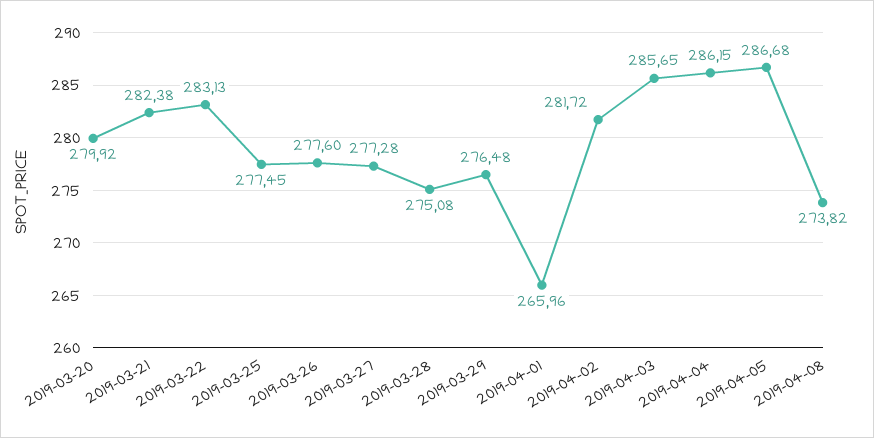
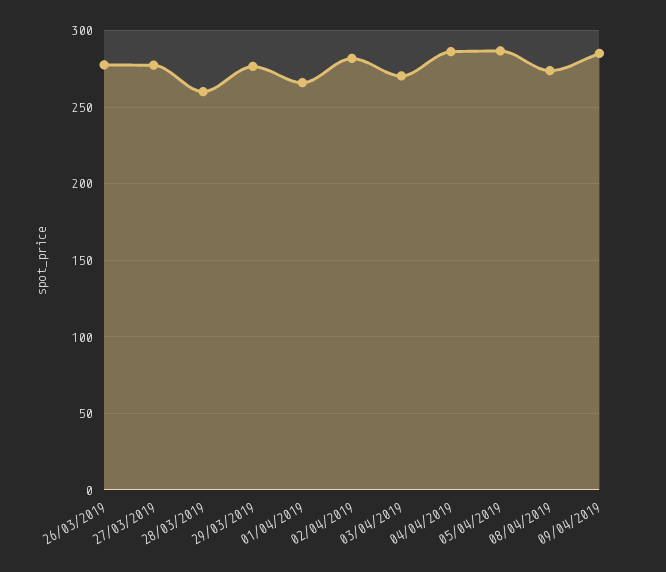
2019-03-20: 279.92 -> none
2019-03-21: 282.38 -> none
2019-03-22: 283.13 -> none
2019-03-25: 277.45 -> none
2019-03-28: 275.08 -> 260
2019-04-03: 285.65 -> 270
09/04/2019: none -> 285

